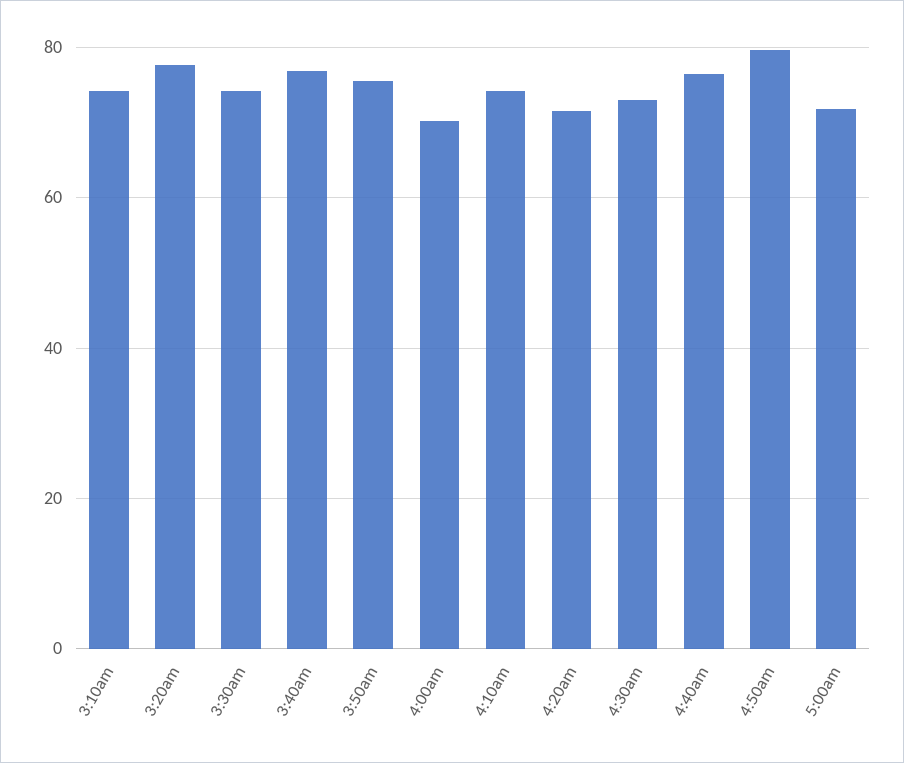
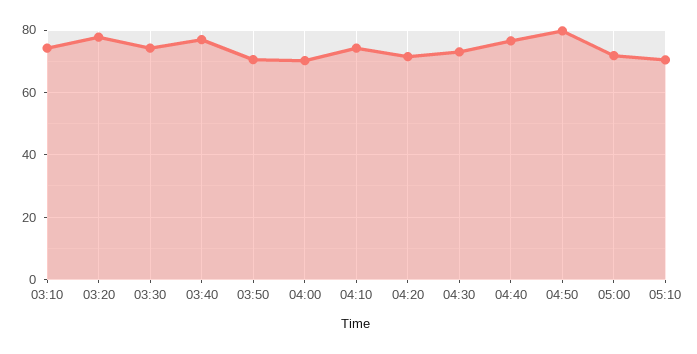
3:50am: 76 -> 70
05:10: none -> 70

